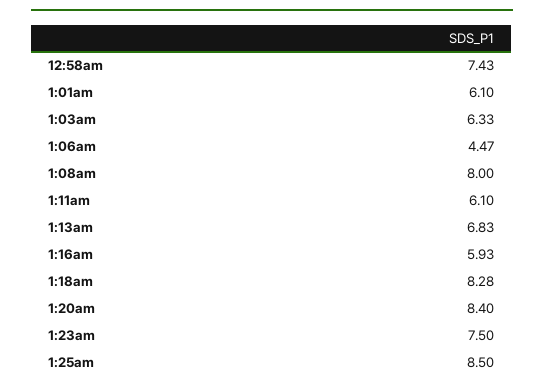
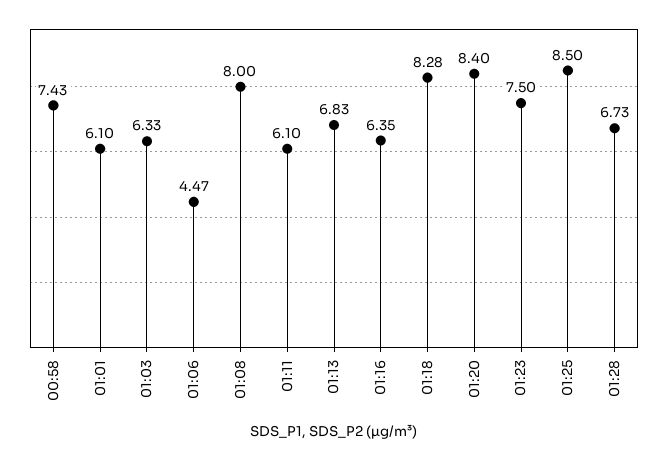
1:16am: 5.93 -> 6.35
01:28: none -> 6.73

